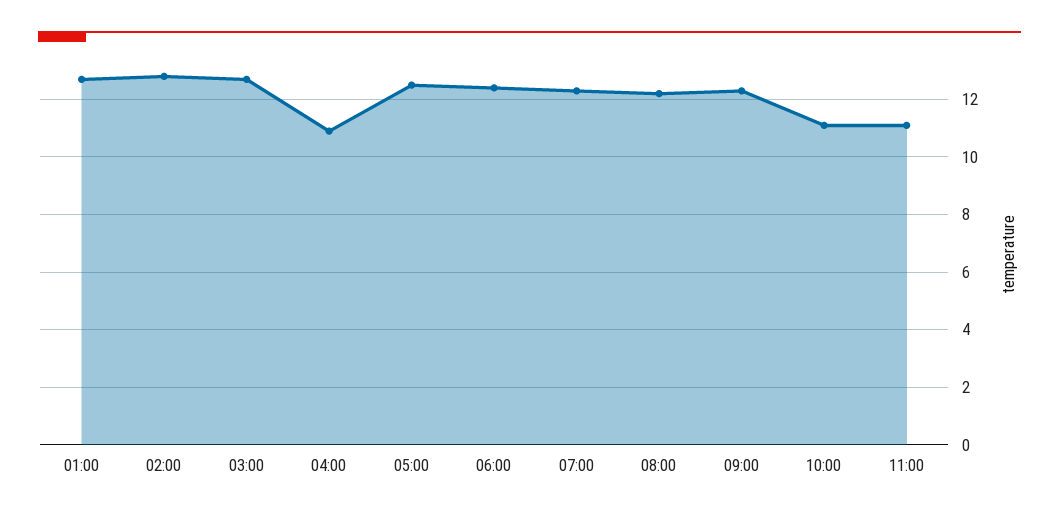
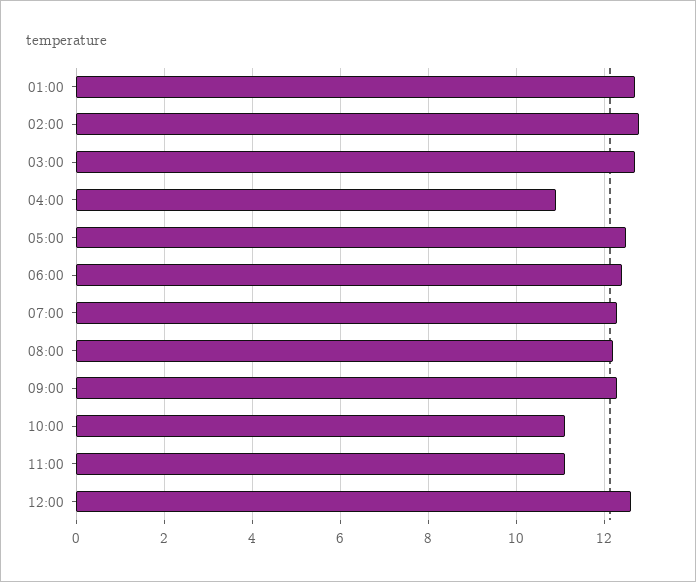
12:00: none -> 12.5

